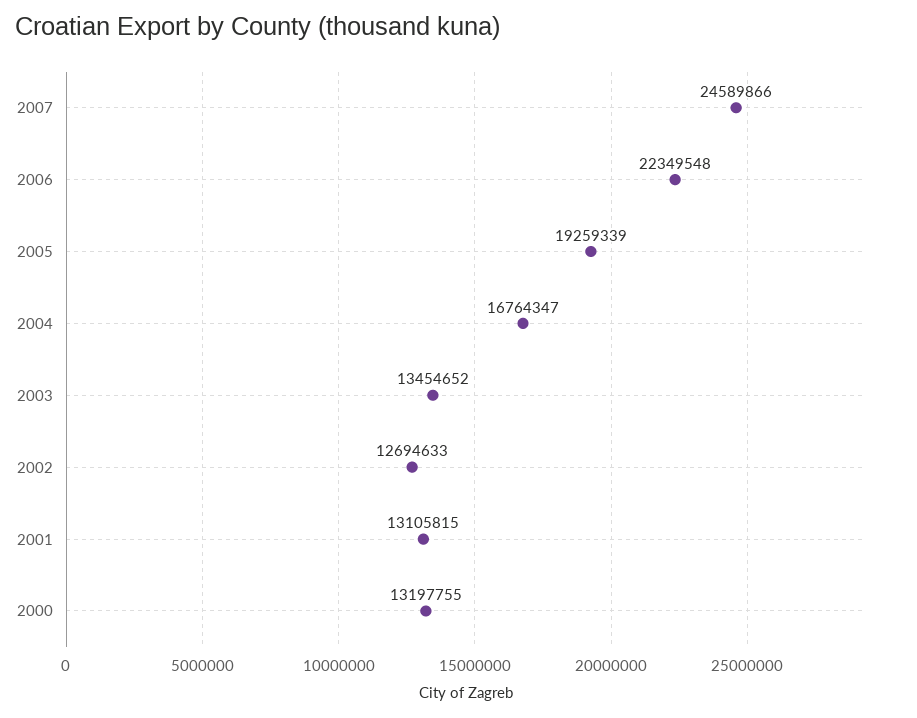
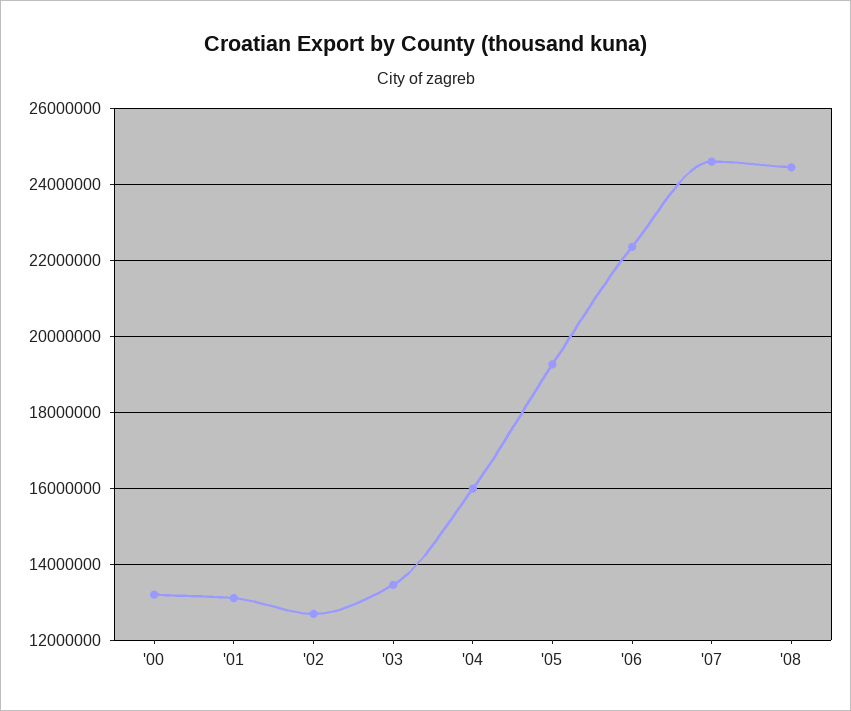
2004: 16764347 -> 16000000
'08: none -> 24400000

